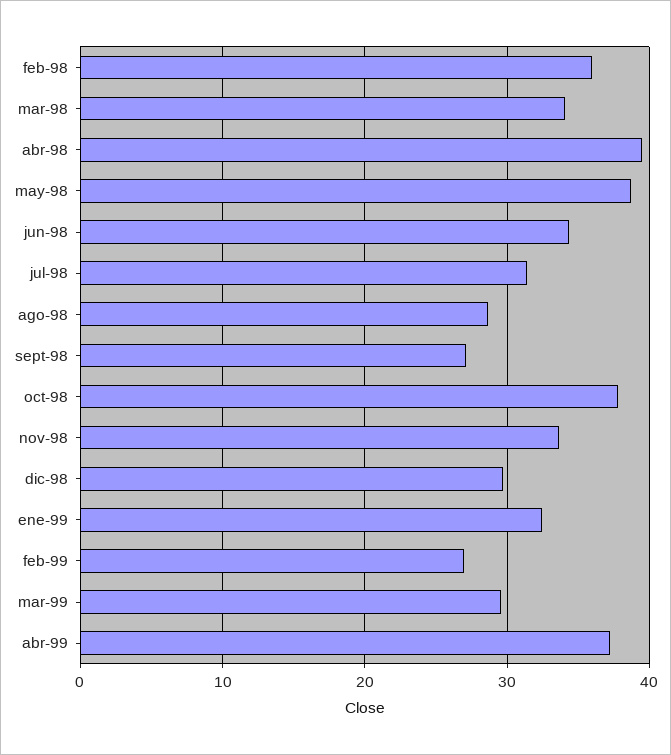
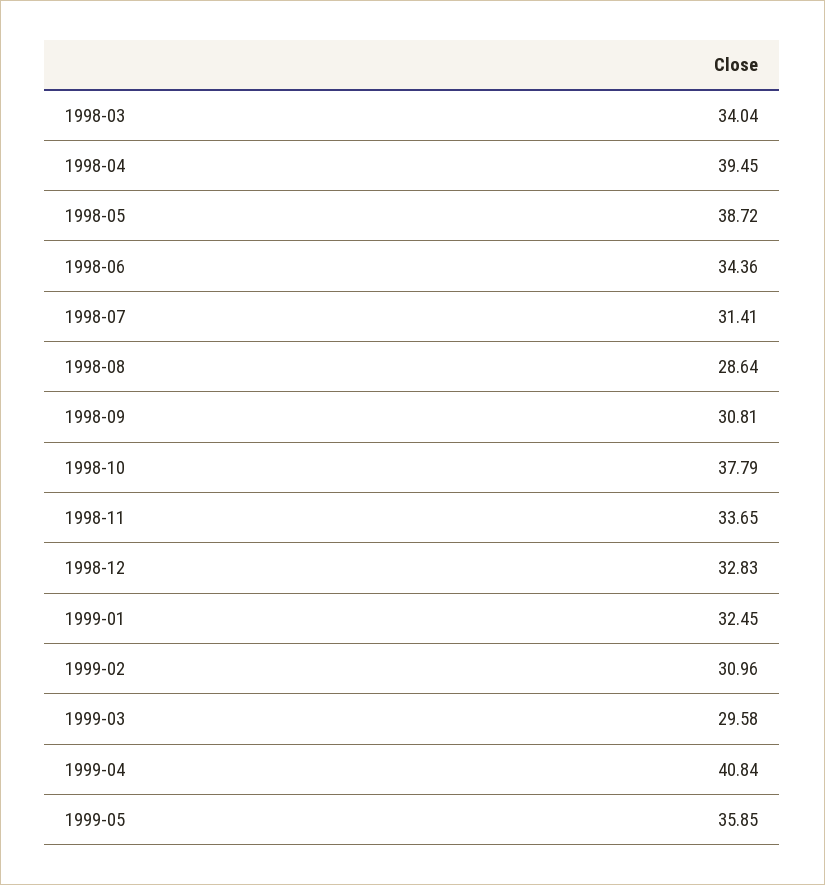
feb-98: 36 -> none
sept-98: 27 -> 30.81
dic-98: 30 -> 32.83
feb-99: 27 -> 30.96
abr-99: 37 -> 40.84
1999-05: none -> 35.85

